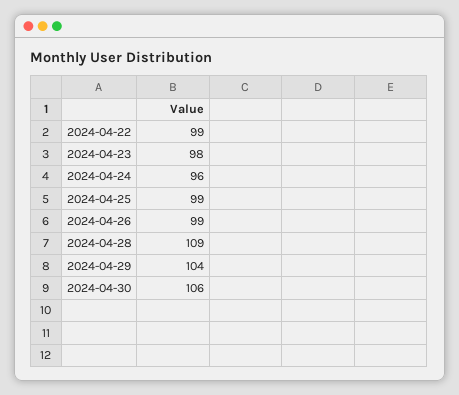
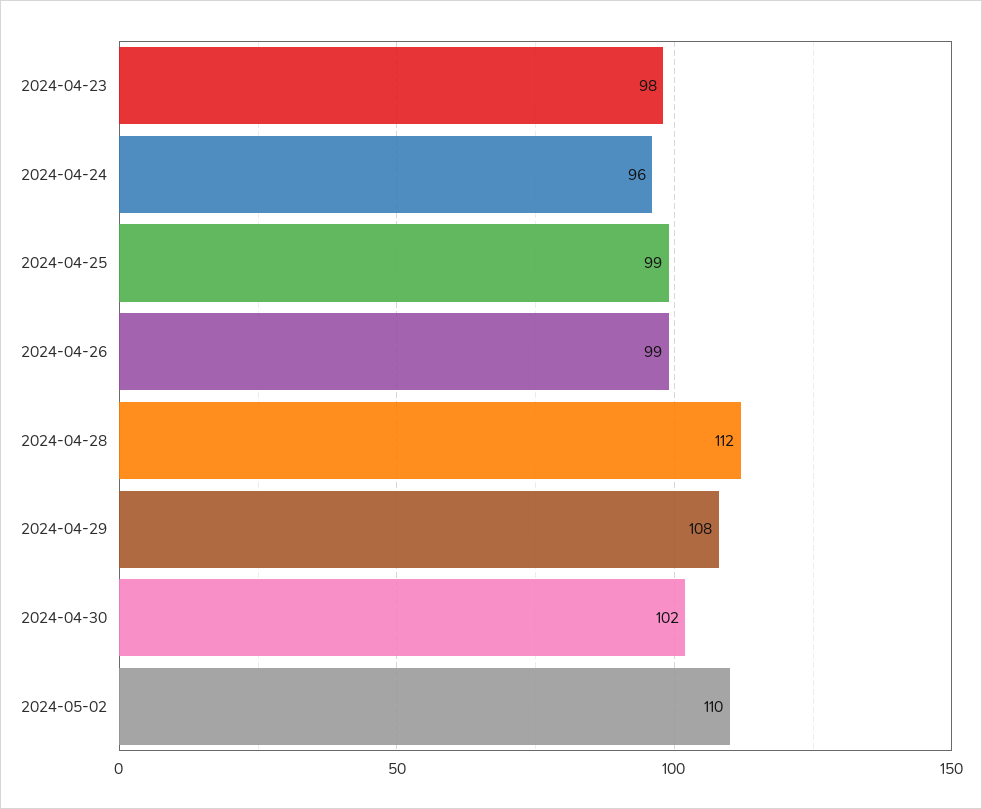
2024-04-22: 99 -> none
2024-04-28: 109 -> 112
2024-04-29: 104 -> 108
2024-04-30: 106 -> 102
2024-05-02: none -> 110

